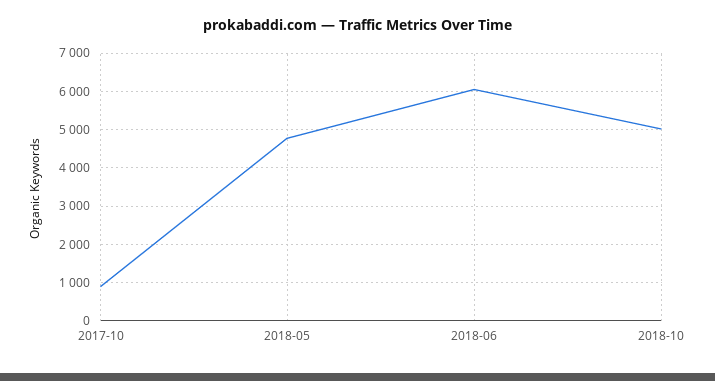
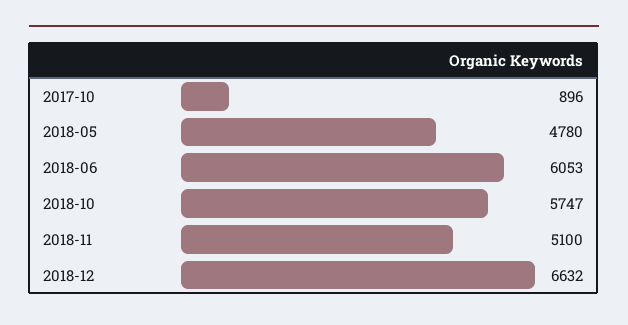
2018-10: 5000 -> 5747
2018-11: none -> 5100
2018-12: none -> 6632

